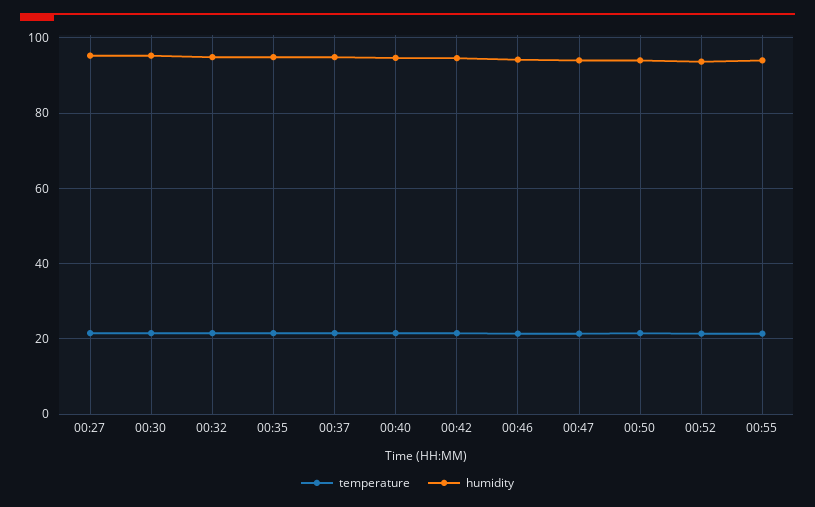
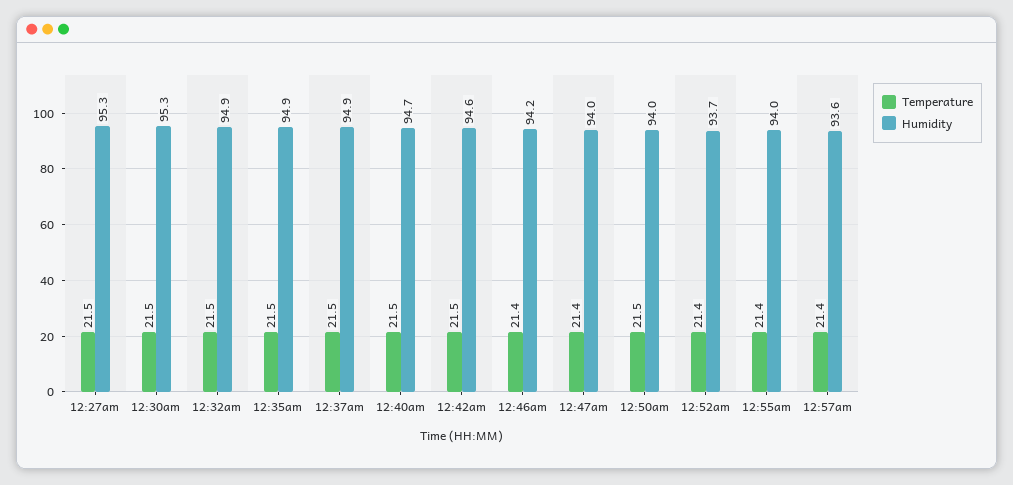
temperature, 12:57am: none -> 21.4
humidity, 12:57am: none -> 93.6

